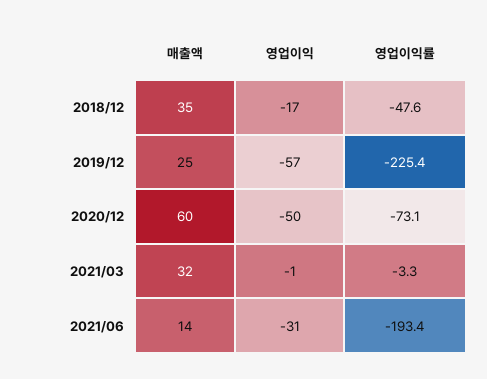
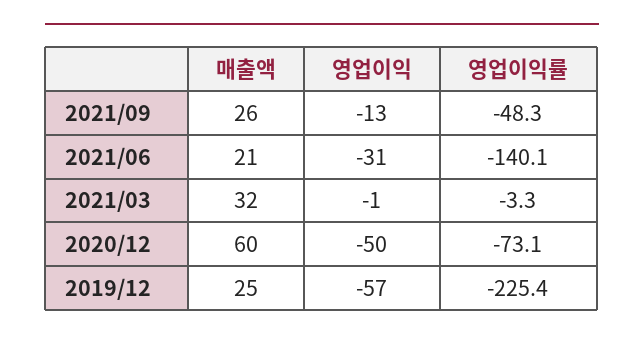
매출액, 2018/12: 35 -> none
영업이익, 2018/12: -17 -> none
영업이익률, 2018/12: -47.6 -> none
매출액, 2021/06: 14 -> 21
영업이익률, 2021/06: -193.4 -> -140.1
매출액, 2021/09: none -> 26
영업이익, 2021/09: none -> -13
영업이익률, 2021/09: none -> -48.3

